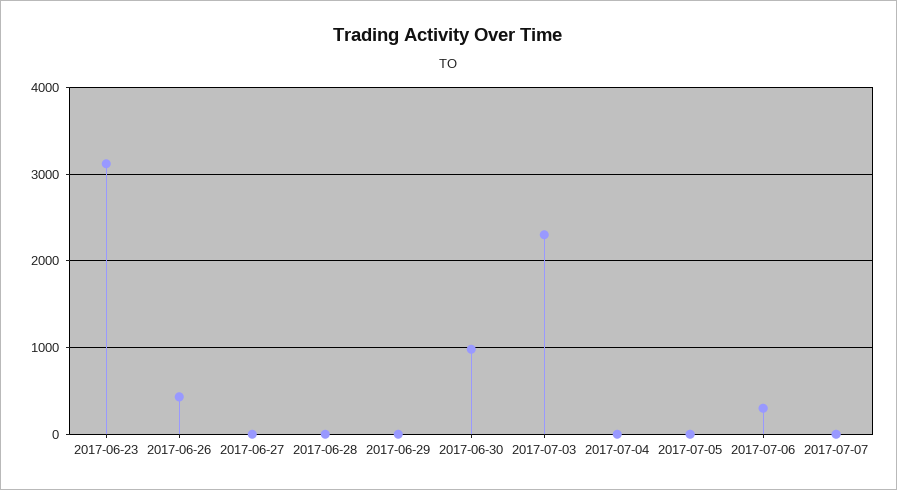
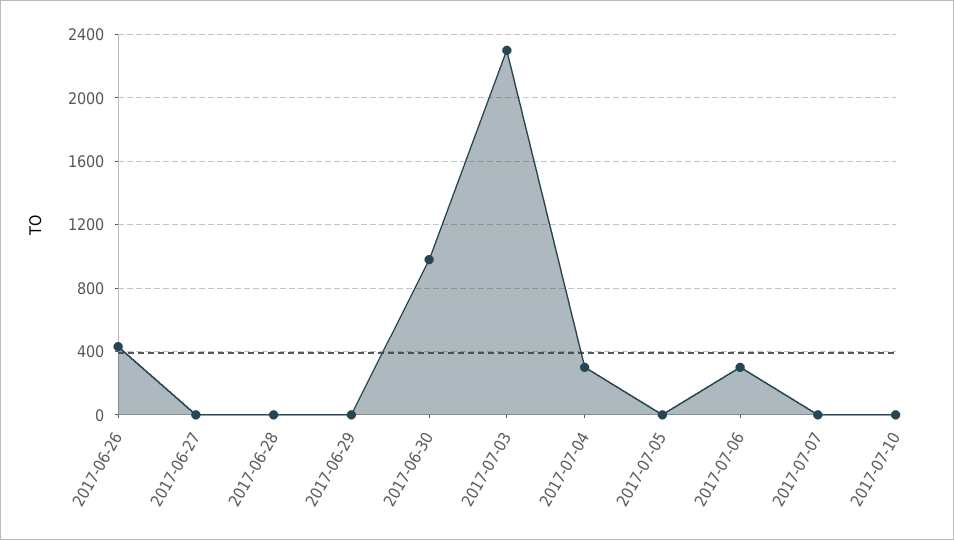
2017-06-23: 3100 -> none
2017-07-04: 0 -> 300
2017-07-10: none -> 0

